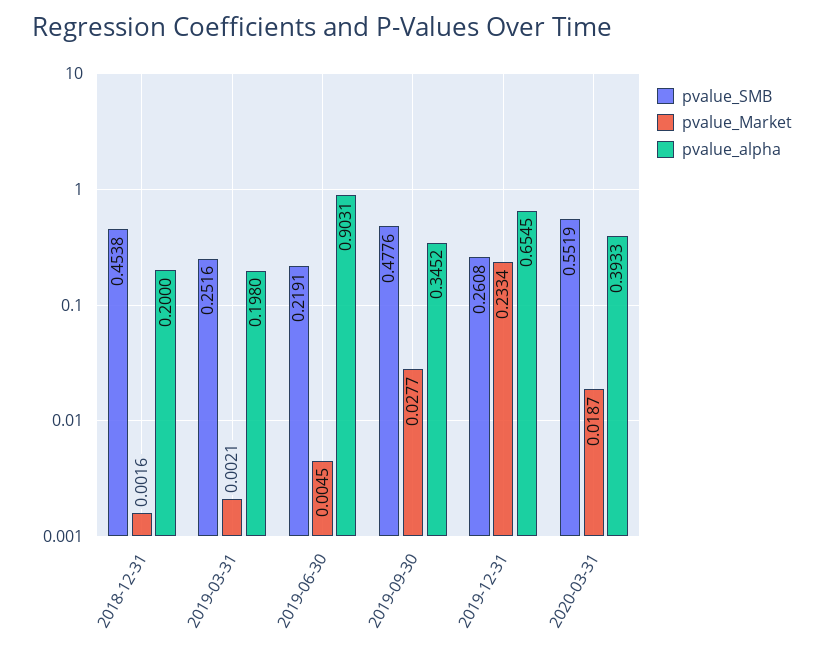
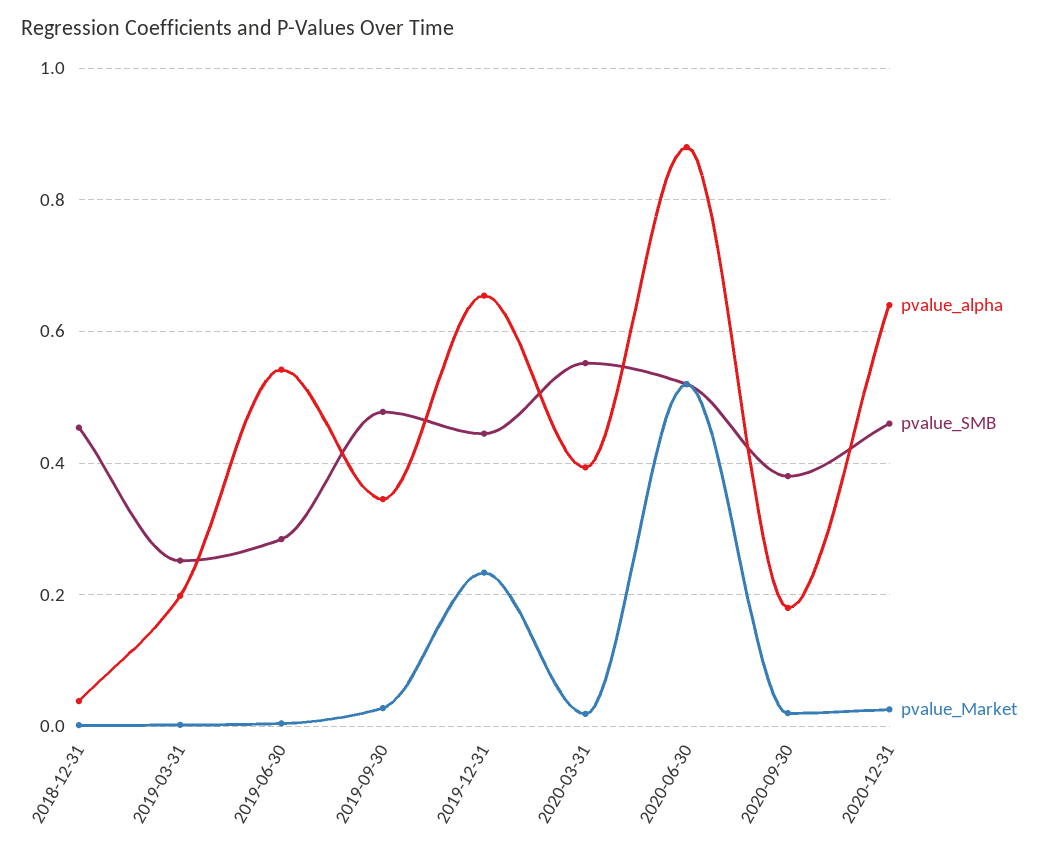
pvalue_alpha, 2018-12-31: 0.2 -> 0.04
pvalue_SMB, 2019-06-30: 0.2191 -> 0.28
pvalue_alpha, 2019-06-30: 0.9031 -> 0.54
pvalue_SMB, 2019-12-31: 0.2608 -> 0.44
pvalue_alpha, 2020-06-30: none -> 0.88
pvalue_SMB, 2020-06-30: none -> 0.52
pvalue_Market, 2020-06-30: none -> 0.52
pvalue_alpha, 2020-09-30: none -> 0.18
pvalue_SMB, 2020-09-30: none -> 0.38
pvalue_Market, 2020-09-30: none -> 0.02
pvalue_alpha, 2020-12-31: none -> 0.64
pvalue_SMB, 2020-12-31: none -> 0.46
pvalue_Market, 2020-12-31: none -> 0.02

